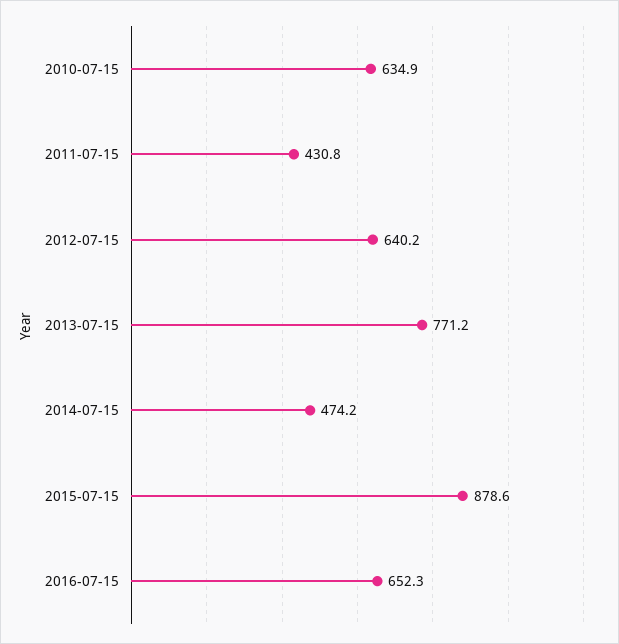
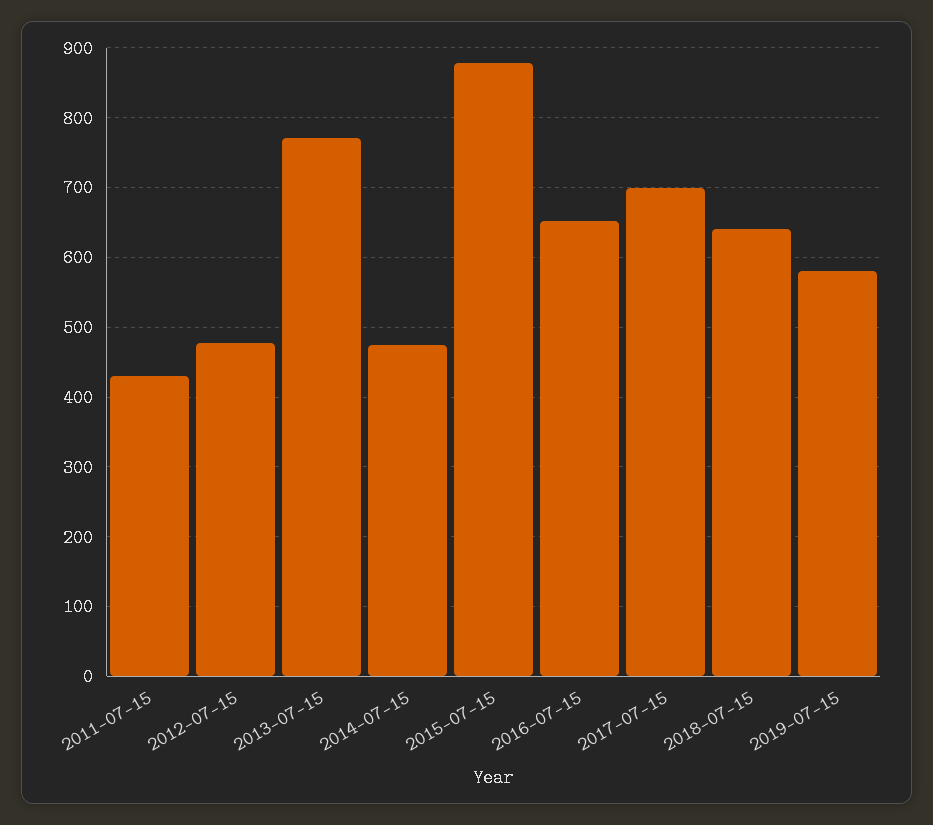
2010-07-15: 634.9 -> none
2012-07-15: 640.2 -> 480
2017-07-15: none -> 700
2018-07-15: none -> 640
2019-07-15: none -> 580

